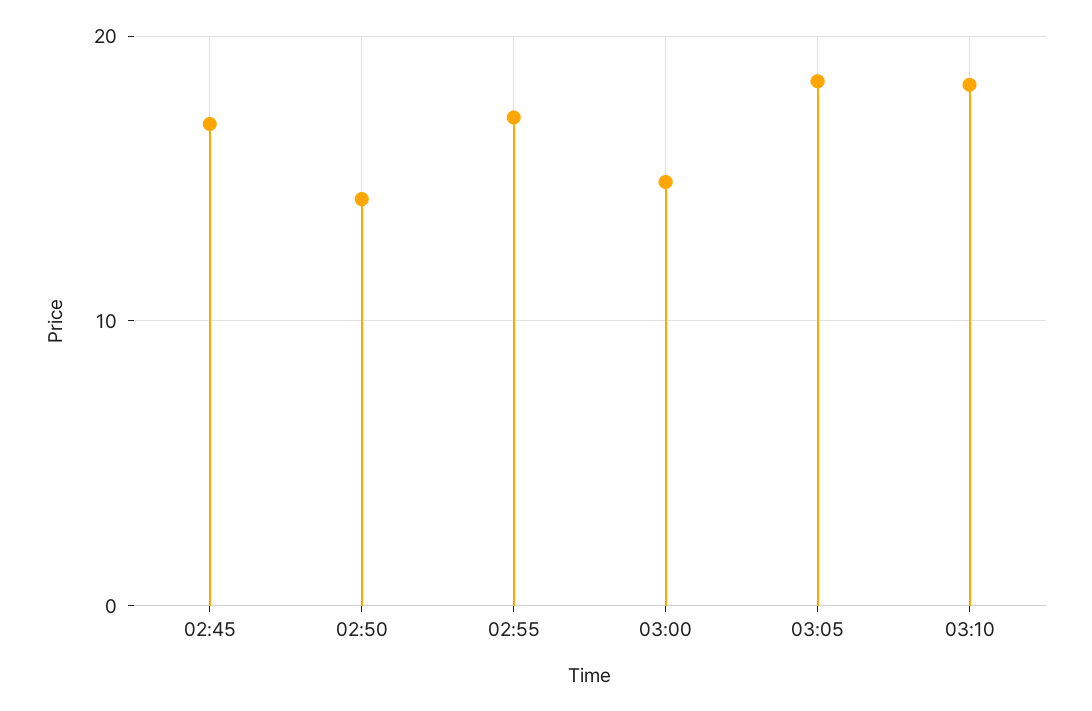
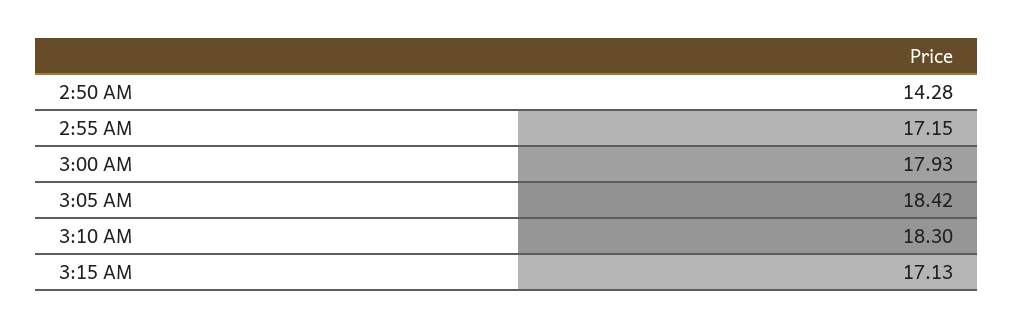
02:45: 17 -> none
03:00: 15 -> 17.93
3:15 AM: none -> 17.13

